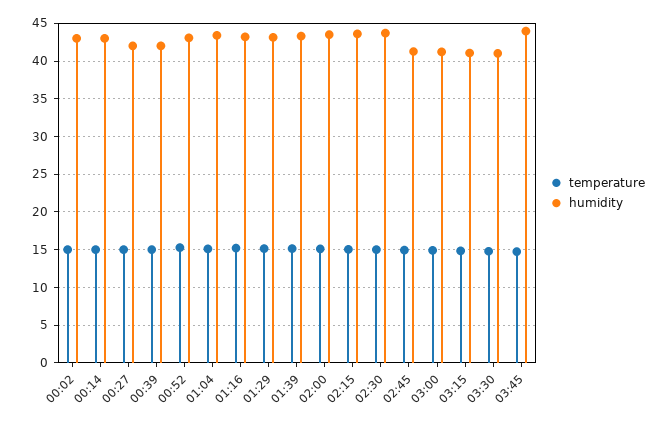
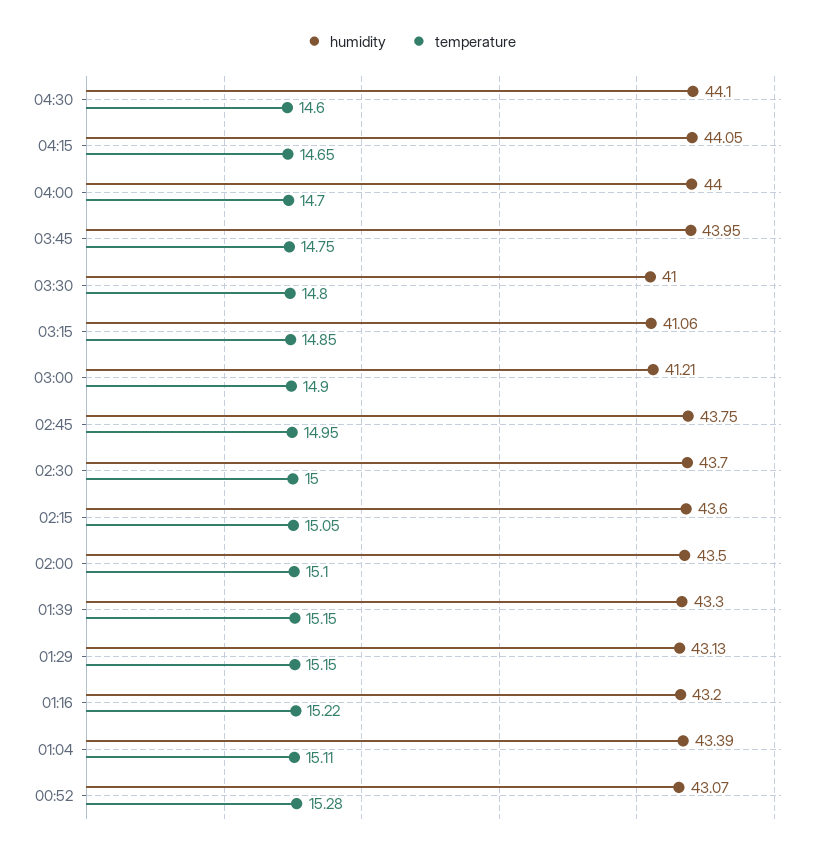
temperature, 00:02: 15 -> none
humidity, 00:02: 43 -> none
temperature, 00:14: 15 -> none
humidity, 00:14: 43 -> none
temperature, 00:27: 15 -> none
humidity, 00:27: 42 -> none
temperature, 00:39: 15 -> none
humidity, 00:39: 42 -> none
humidity, 02:45: 41 -> 43.75
humidity, 04:30: none -> 44.1
temperature, 04:30: none -> 14.6
humidity, 04:15: none -> 44.05
temperature, 04:15: none -> 14.65
humidity, 04:00: none -> 44
temperature, 04:00: none -> 14.7

